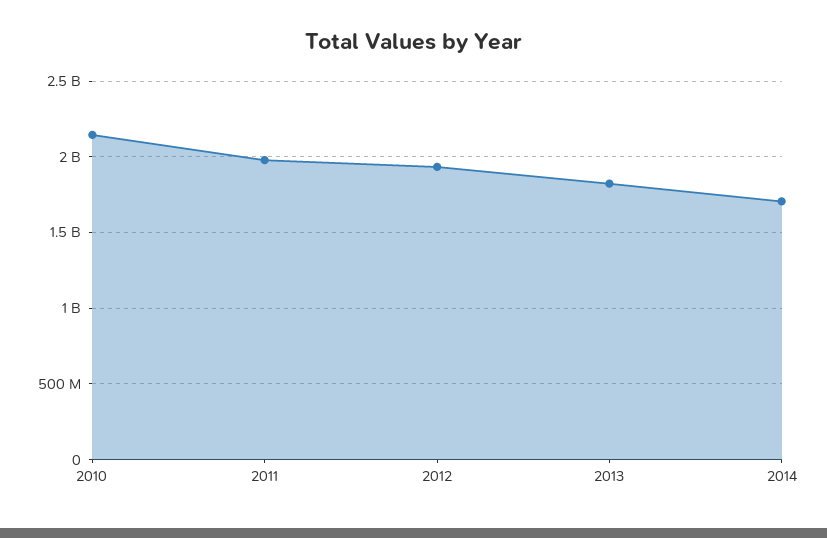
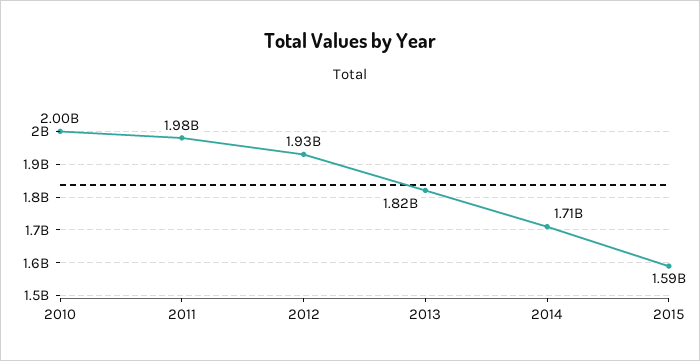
2010: 2150000000 -> 2000000000
2015: none -> 1590000000

